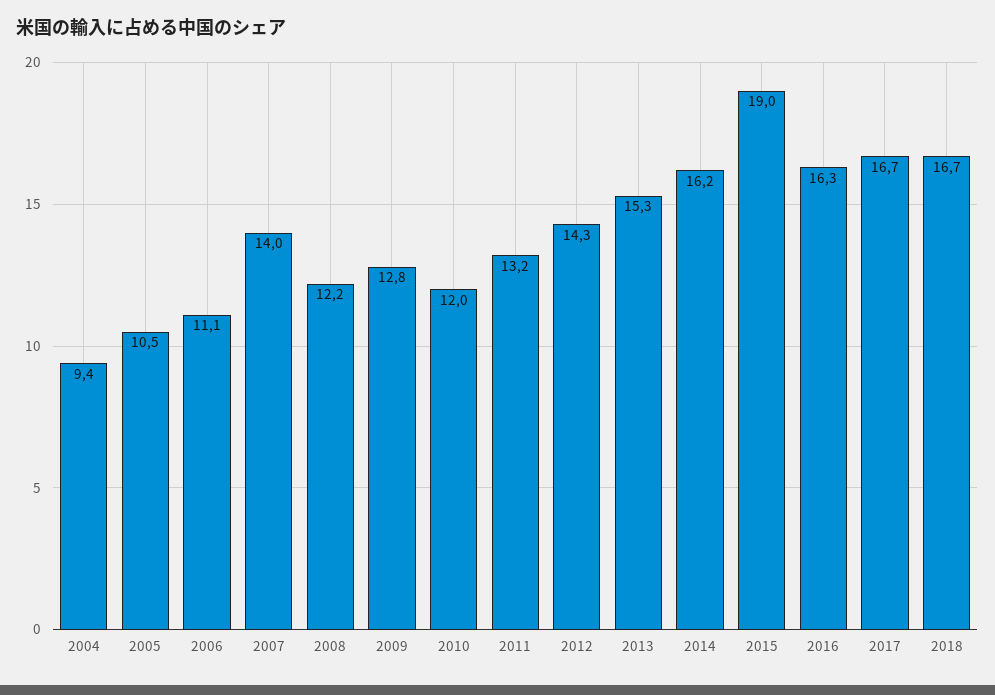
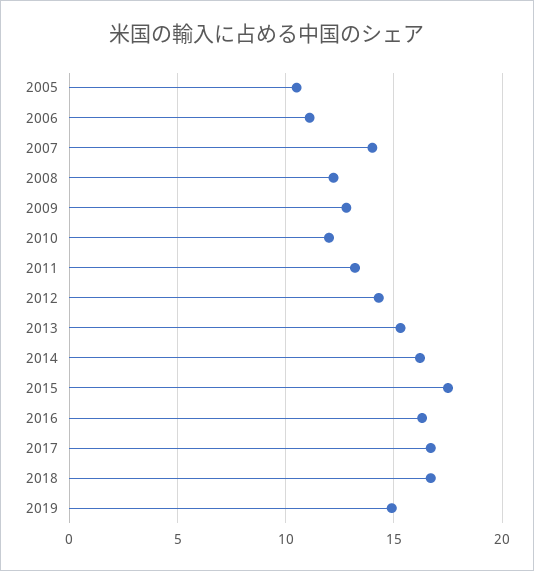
2004: 9.4 -> none
2015: 19 -> 17.5
2019: none -> 15

